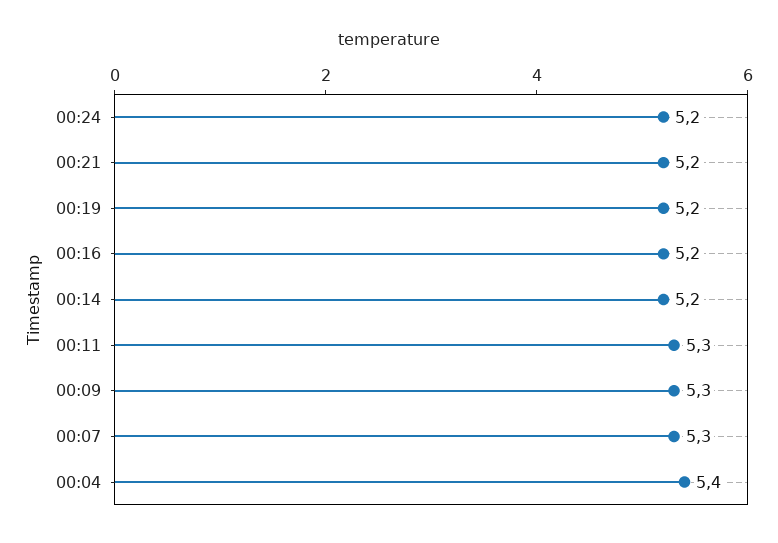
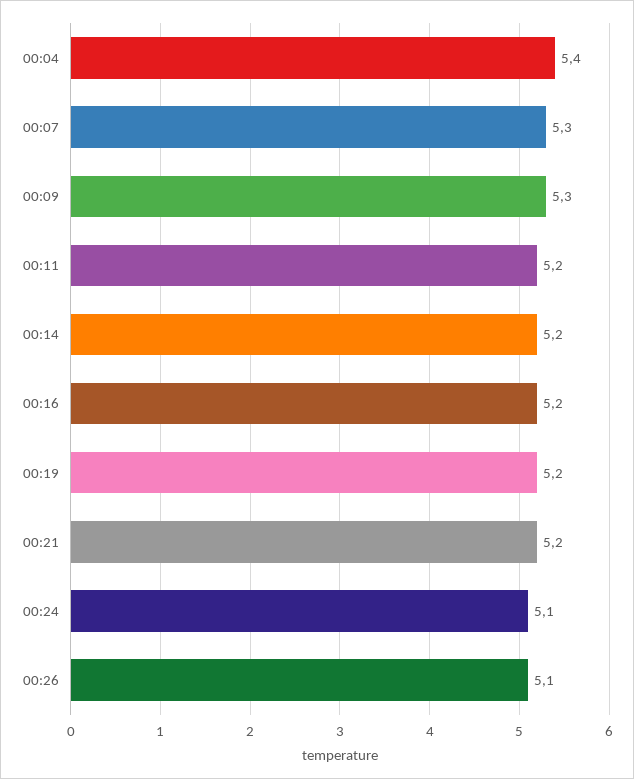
00:24: 5.2 -> 5.1
00:11: 5.3 -> 5.2
00:26: none -> 5.1

